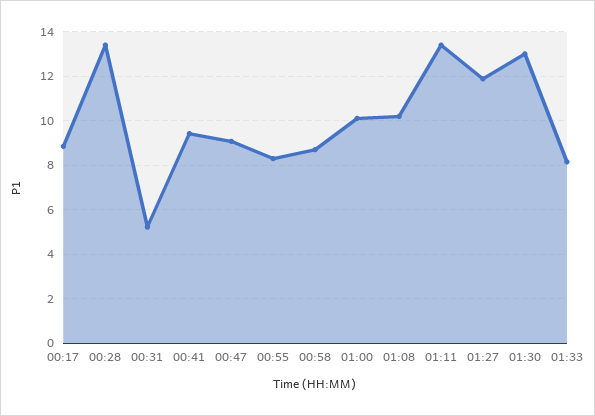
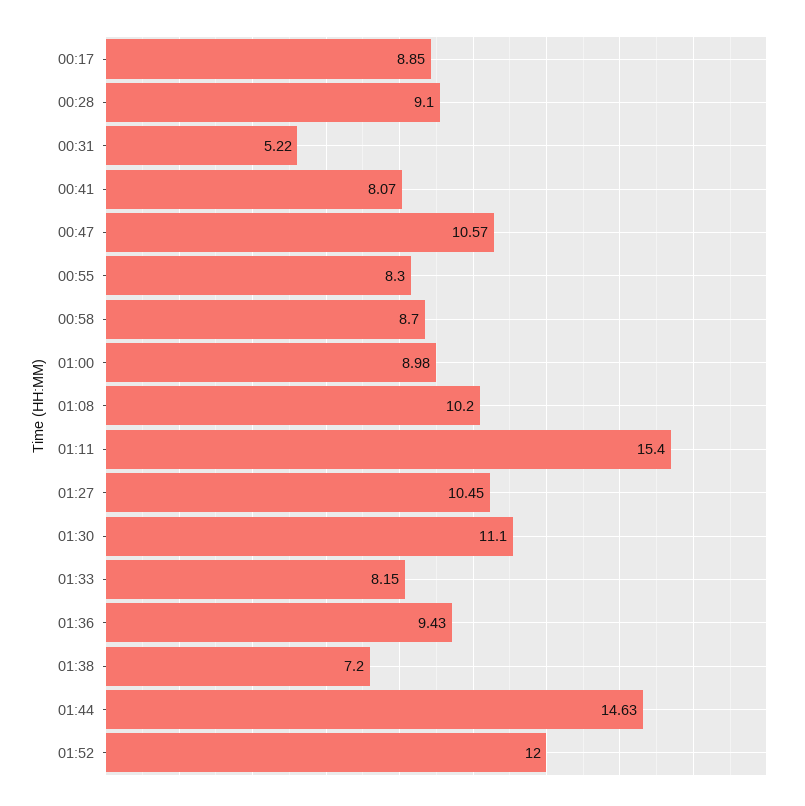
00:28: 13.5 -> 9.1
00:41: 9.5 -> 8.07
00:47: 9 -> 10.57
01:00: 10 -> 8.98
01:11: 13.5 -> 15.4
01:27: 12 -> 10.45
01:30: 13 -> 11.1
01:36: none -> 9.43
01:38: none -> 7.2
01:44: none -> 14.63
01:52: none -> 12

